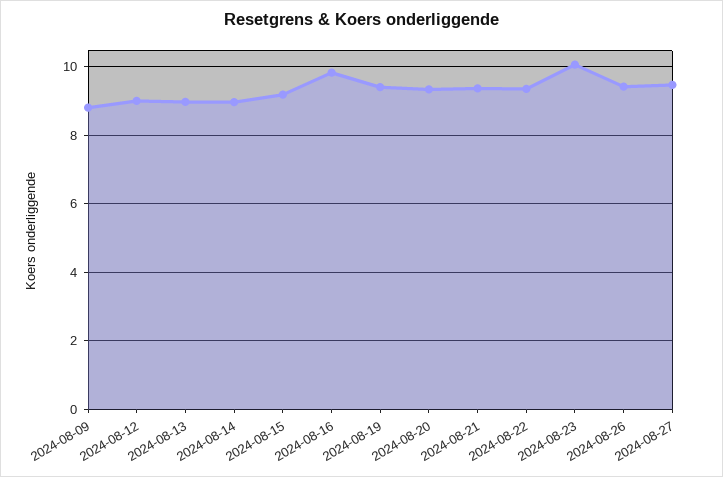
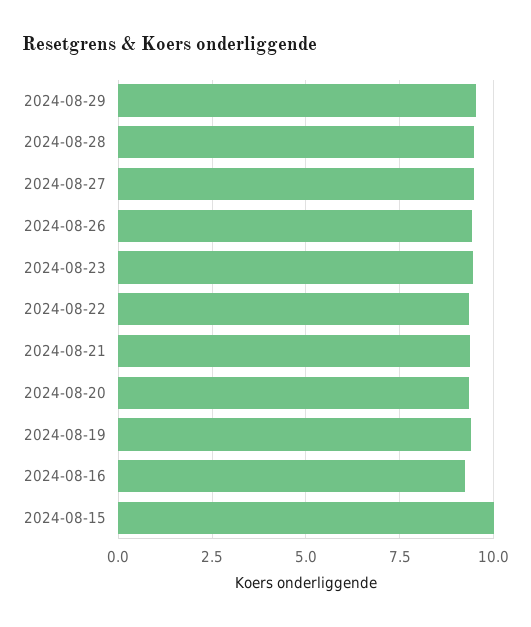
2024-08-09: 8.8 -> none
2024-08-12: 9 -> none
2024-08-13: 9 -> none
2024-08-14: 9 -> none
2024-08-15: 9.2 -> 10
2024-08-16: 9.8 -> 9.25
2024-08-23: 10 -> 9.5
2024-08-29: none -> 9.5
2024-08-28: none -> 9.5

